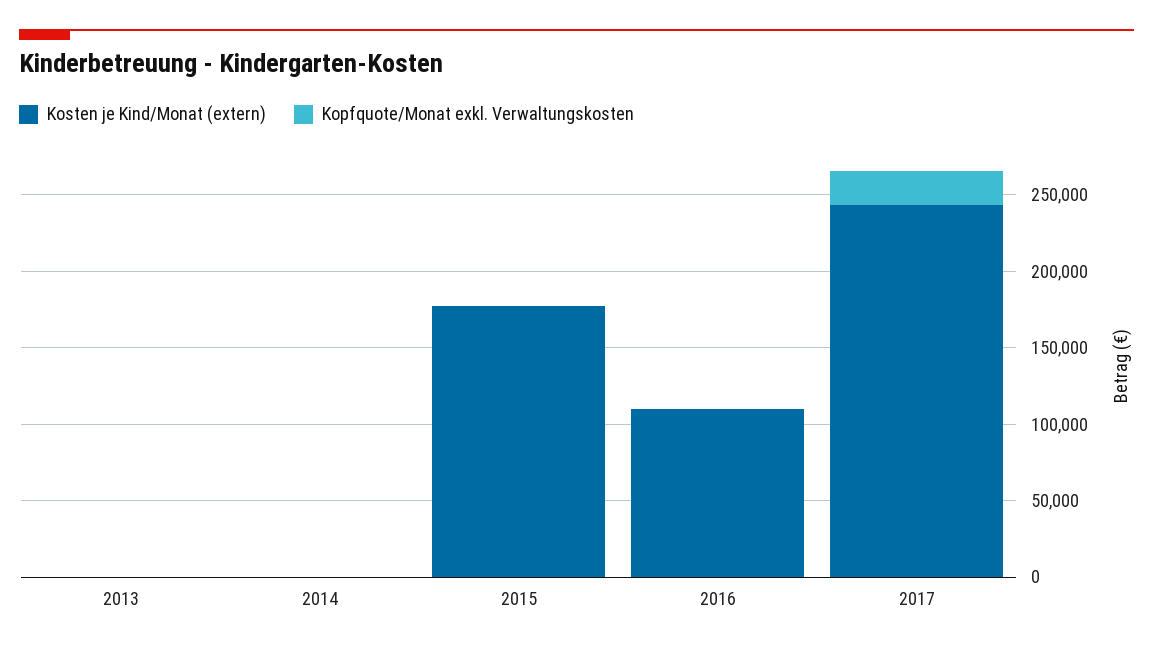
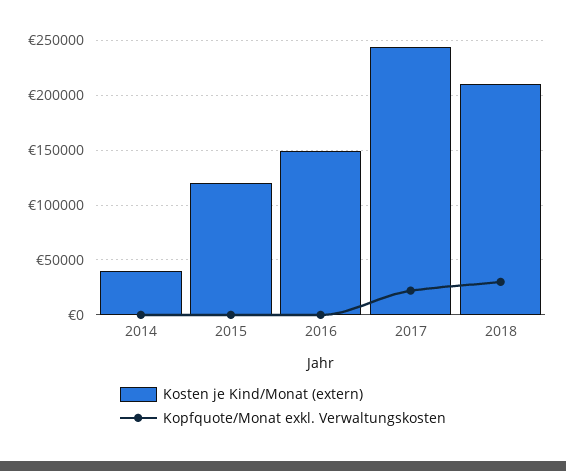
Kosten je Kind/Monat (extern), 2013: 0 -> none
Kopfquote/Monat exkl. Verwaltungskosten, 2013: 0 -> none
Kosten je Kind/Monat (extern), 2014: 0 -> 40000
Kosten je Kind/Monat (extern), 2015: 180000 -> 120000
Kosten je Kind/Monat (extern), 2016: 110000 -> 150000
Kosten je Kind/Monat (extern), 2018: none -> 210000
Kopfquote/Monat exkl. Verwaltungskosten, 2018: none -> 30000

